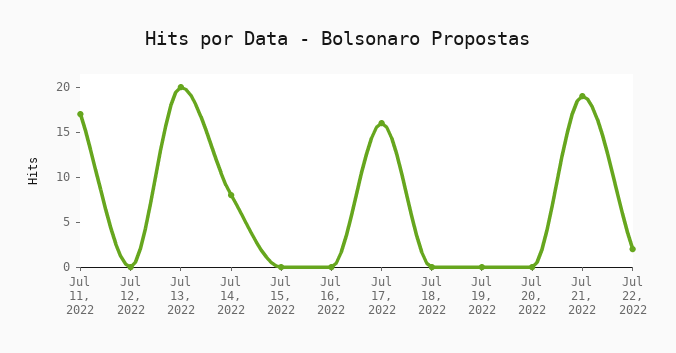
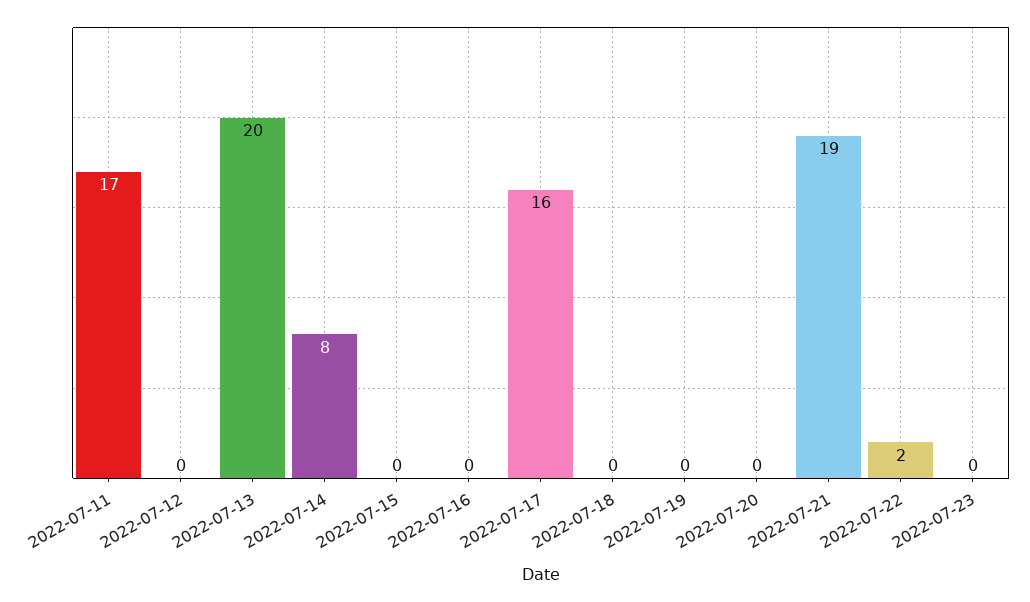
2022-07-23: none -> 0

